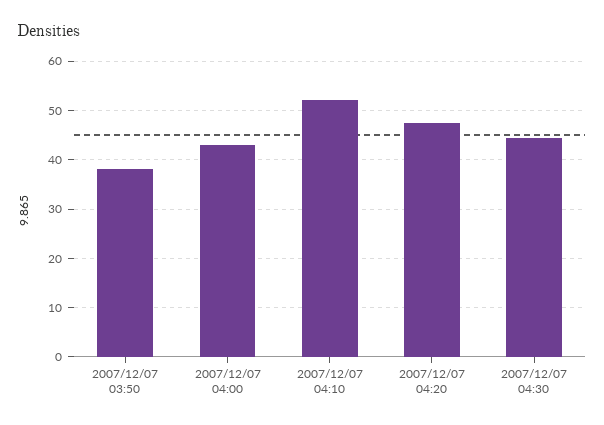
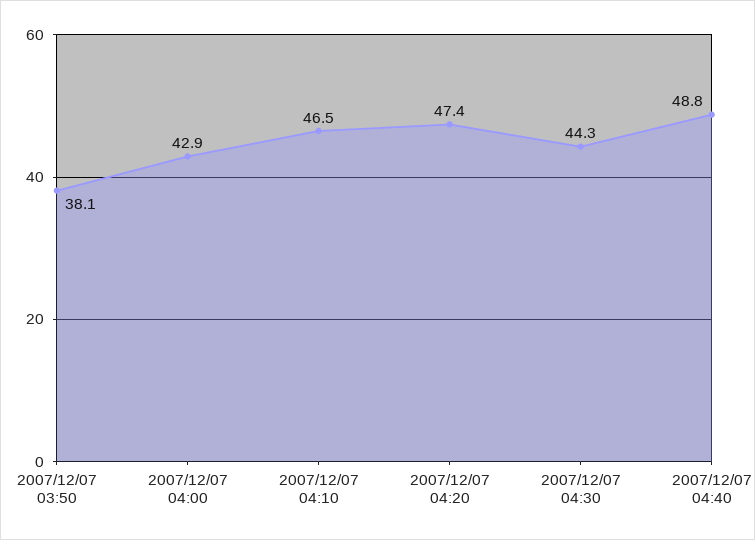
2007/12/07 04:10: 52 -> 46.5
2007/12/07 04:40: none -> 48.8

